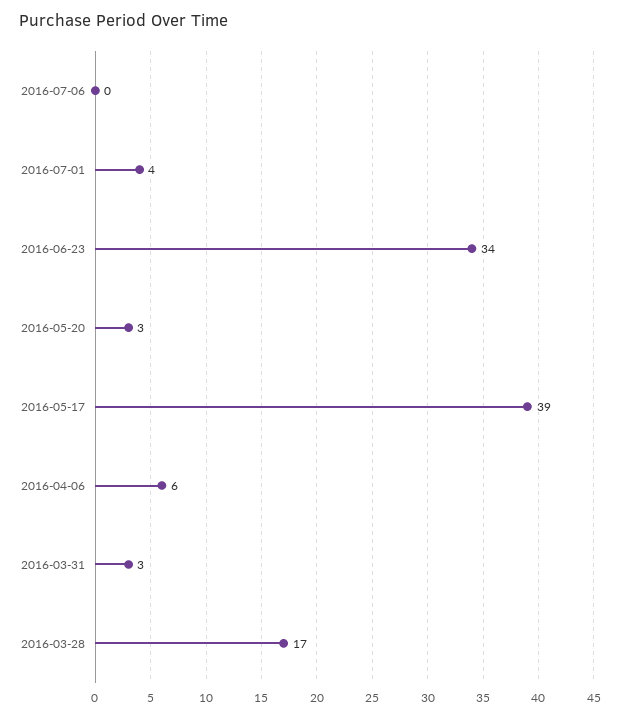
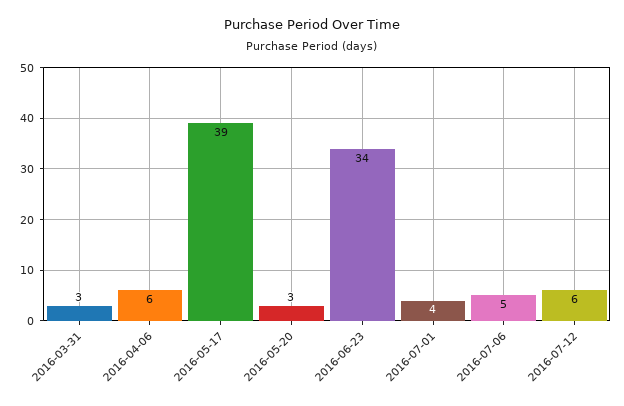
2016-07-06: 0 -> 5
2016-03-28: 17 -> none
2016-07-12: none -> 6

